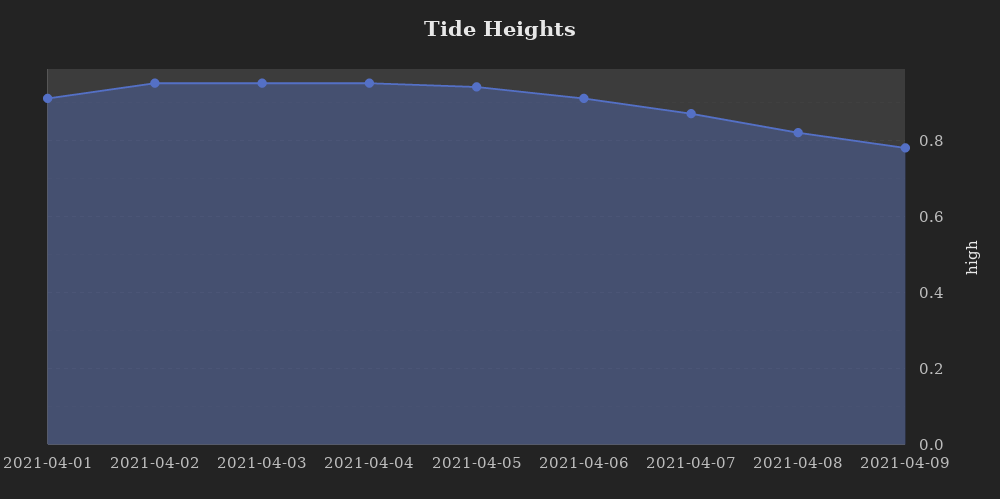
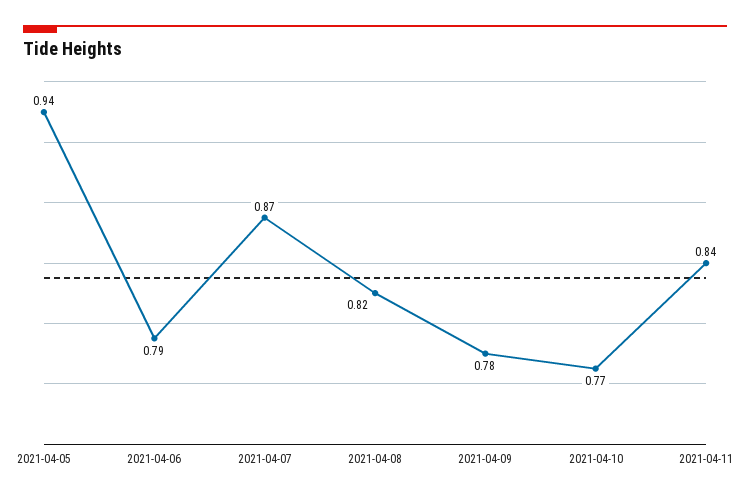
2021-04-01: 0.9 -> none
2021-04-02: 0.95 -> none
2021-04-03: 0.95 -> none
2021-04-04: 0.95 -> none
2021-04-06: 0.9 -> 0.79
2021-04-10: none -> 0.77
2021-04-11: none -> 0.84

